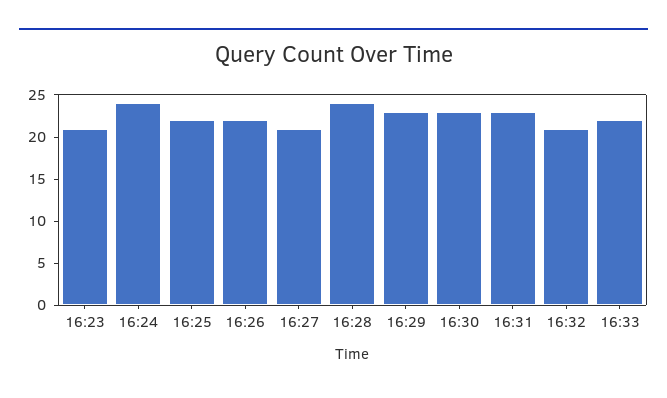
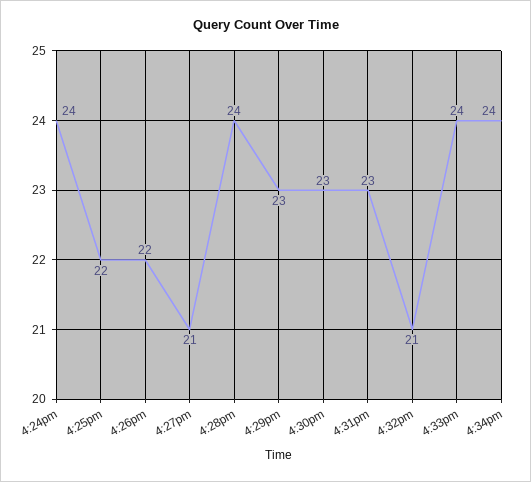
16:23: 21 -> none
16:33: 22 -> 24
4:34pm: none -> 24

